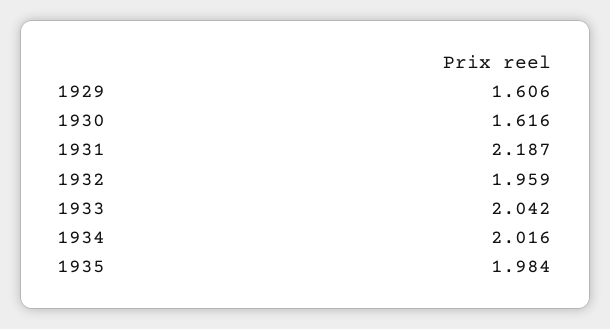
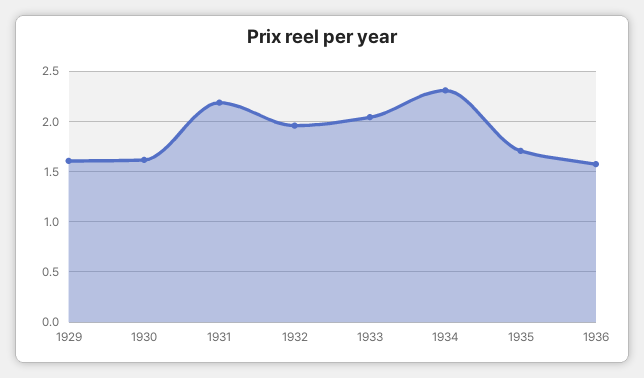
1934: 2.016 -> 2.3
1935: 1.984 -> 1.7
1936: none -> 1.6

